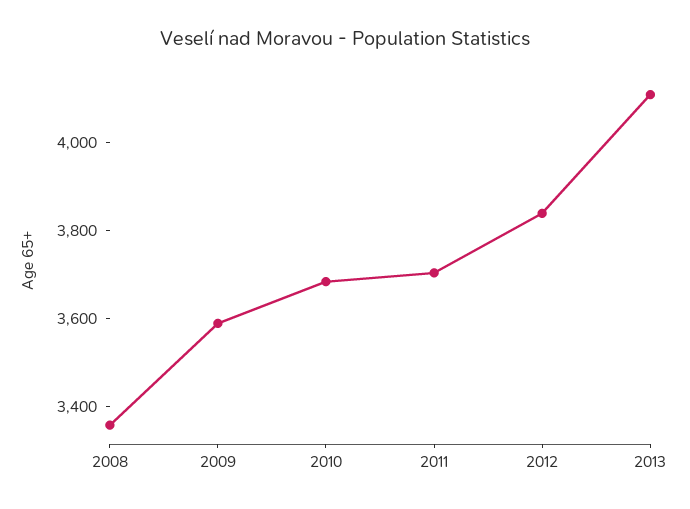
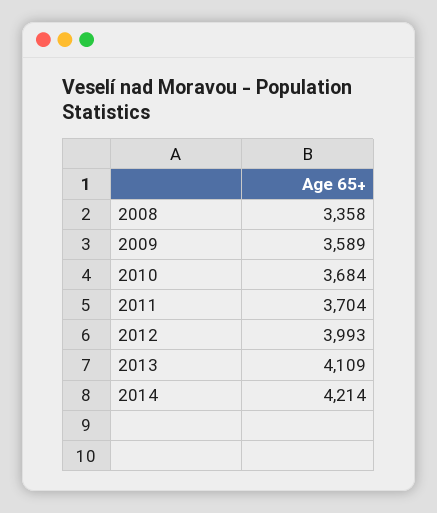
2012: 3850 -> 3993
2014: none -> 4214

